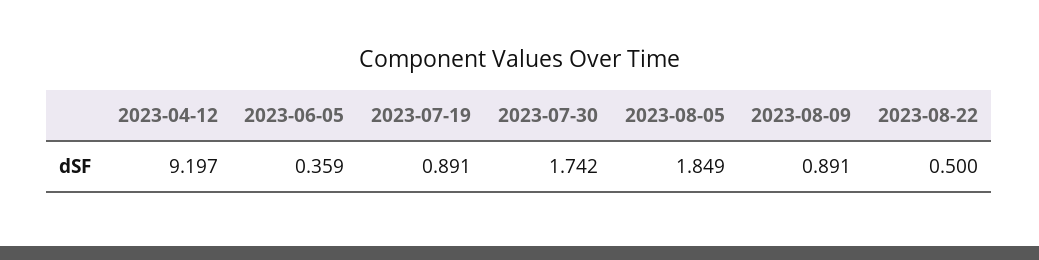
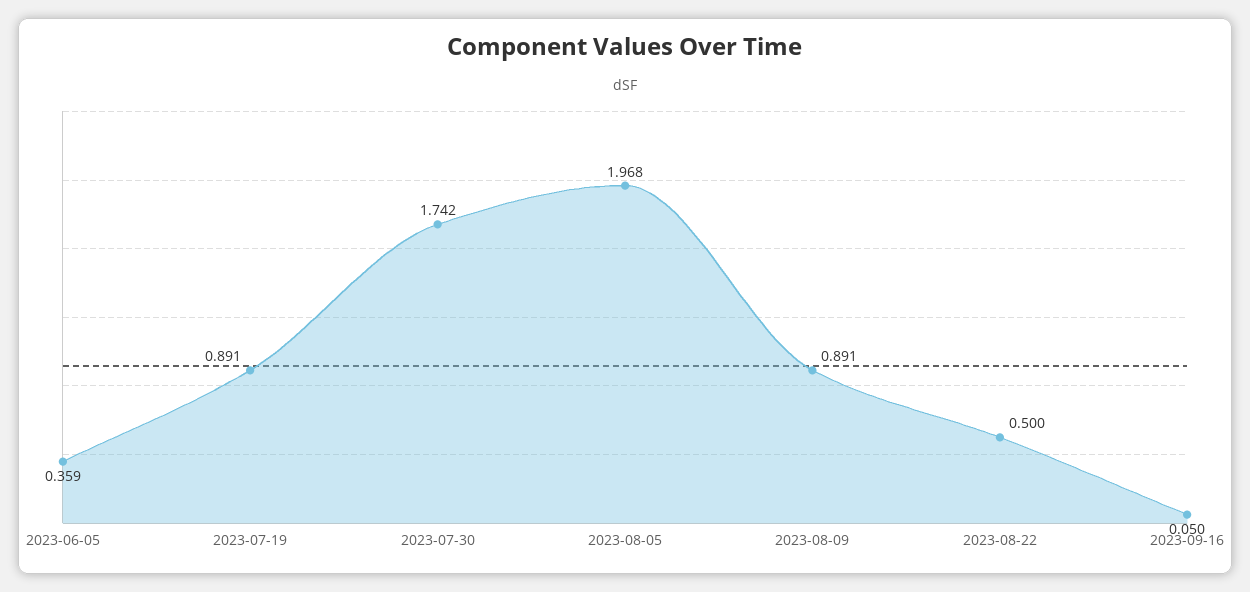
2023-04-12: 9.197 -> none
2023-08-05: 1.849 -> 1.968
2023-09-16: none -> 0.05

